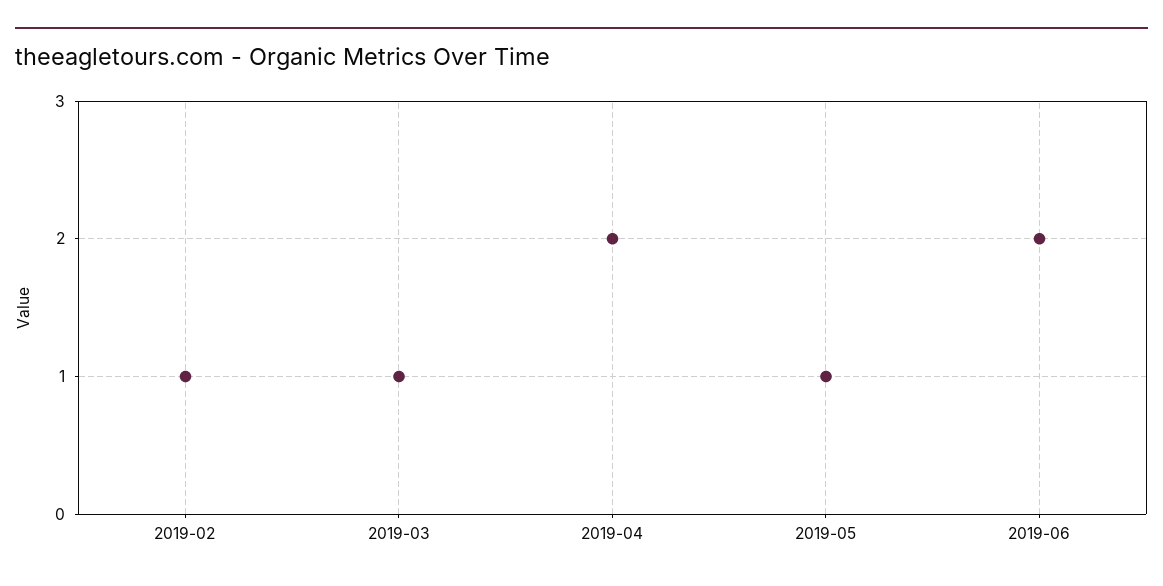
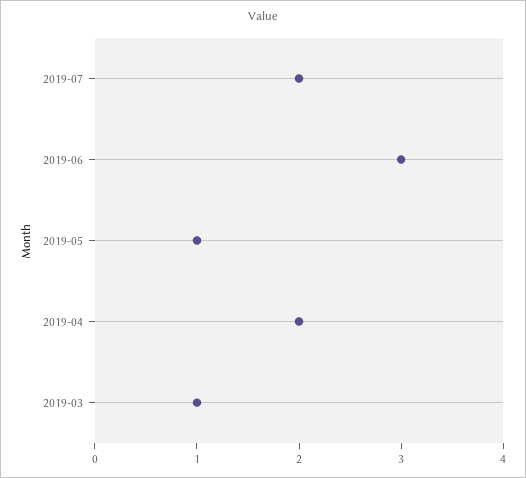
2019-02: 1 -> none
2019-06: 2 -> 3
2019-07: none -> 2

